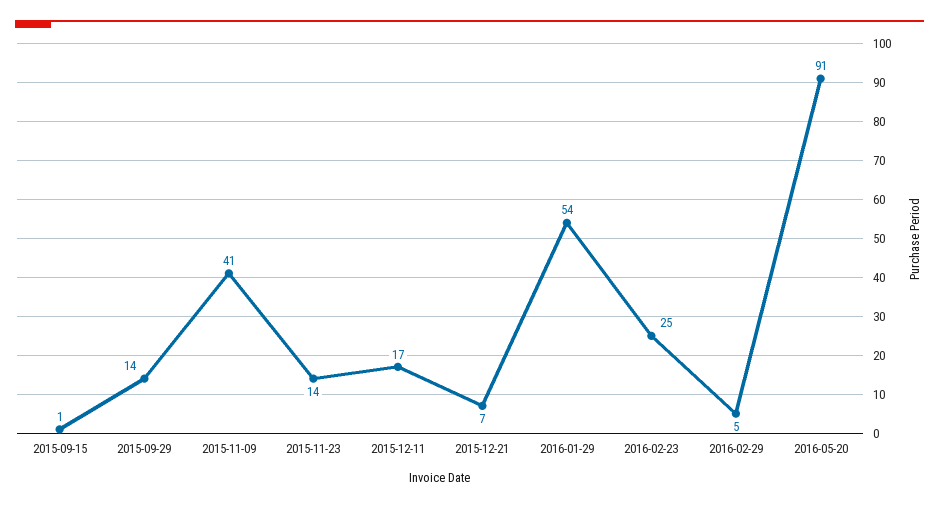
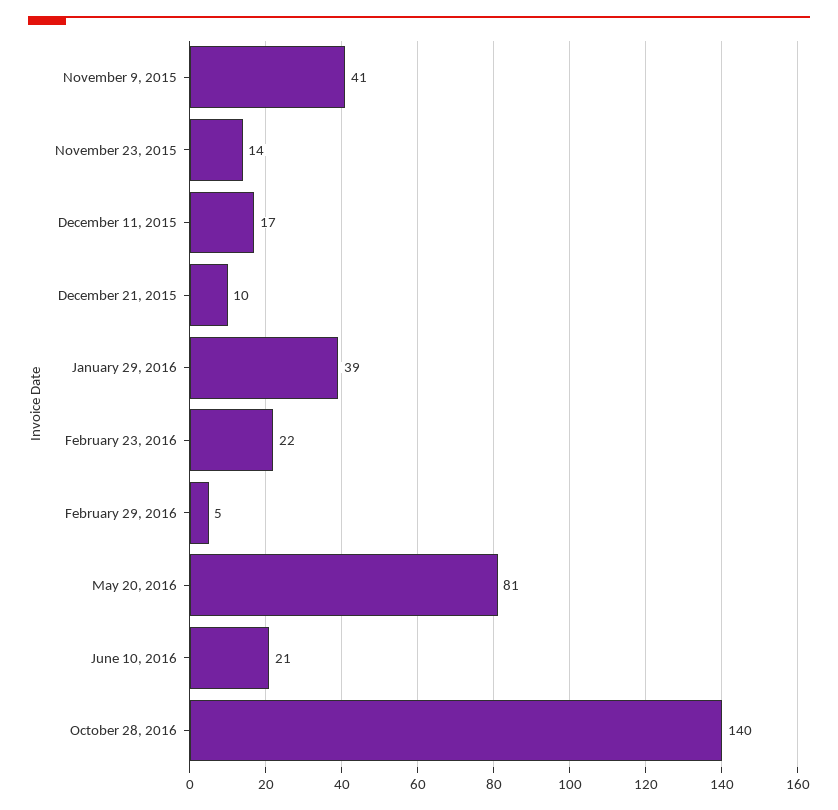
2015-09-15: 1 -> none
2015-09-29: 14 -> none
2015-12-21: 7 -> 10
2016-01-29: 54 -> 39
2016-02-23: 25 -> 22
2016-05-20: 91 -> 81
June 10, 2016: none -> 21
October 28, 2016: none -> 140

